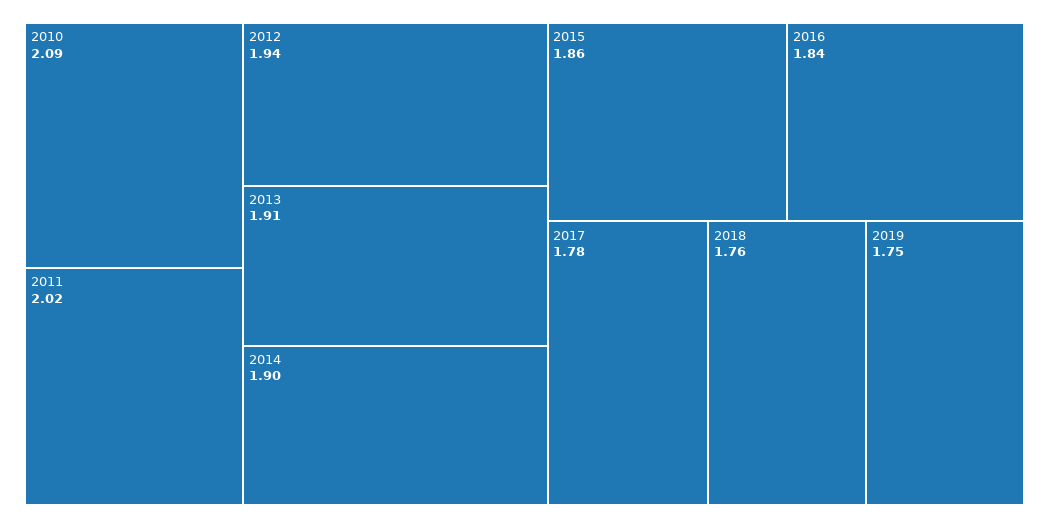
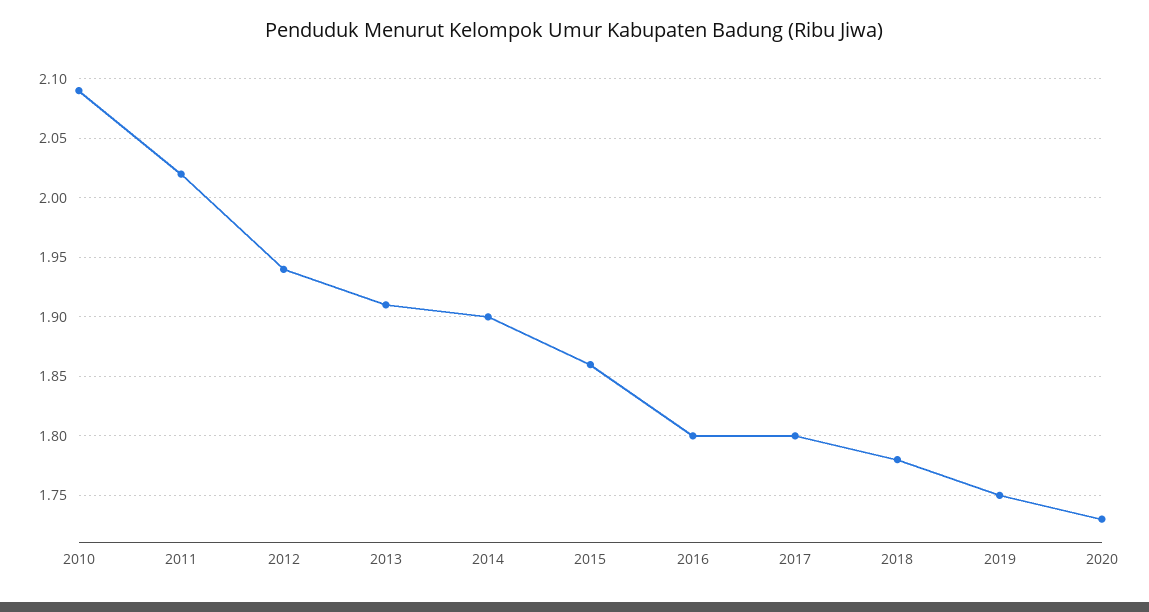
2016: 1.84 -> 1.8
2017: 1.78 -> 1.8
2018: 1.76 -> 1.78
2020: none -> 1.73

